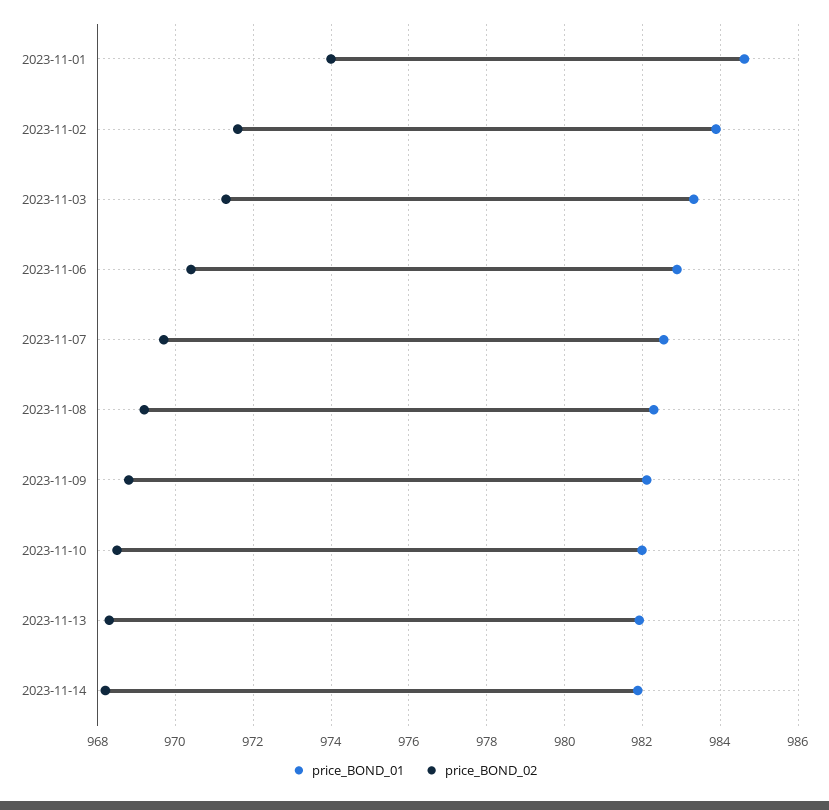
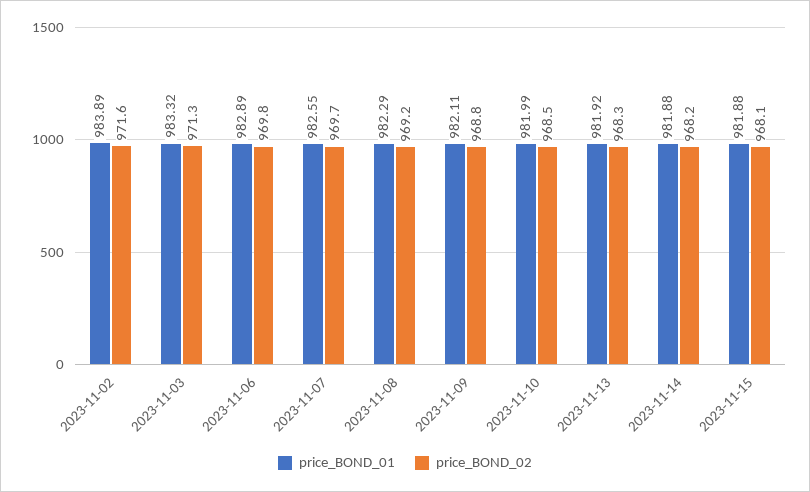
price_BOND_01, 2023-11-01: 984.6 -> none
price_BOND_02, 2023-11-01: 974 -> none
price_BOND_02, 2023-11-06: 970.4 -> 969.8
price_BOND_01, 2023-11-15: none -> 981.88
price_BOND_02, 2023-11-15: none -> 968.1

